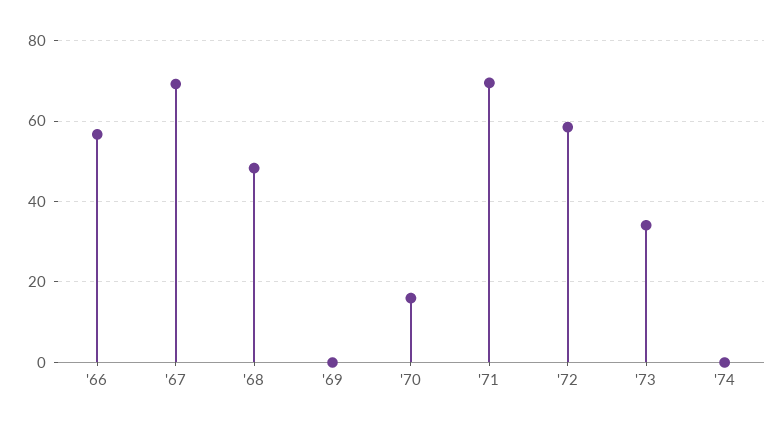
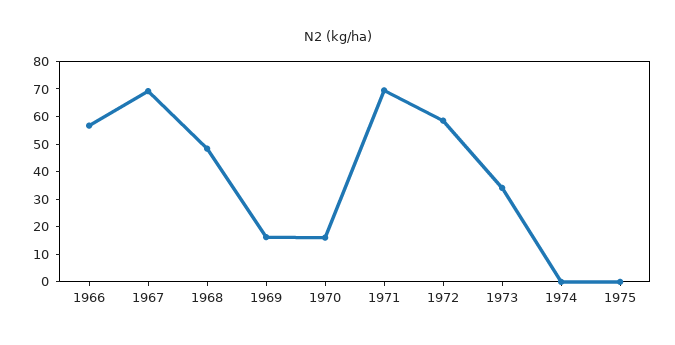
'69: 0 -> 15
1975: none -> 0

